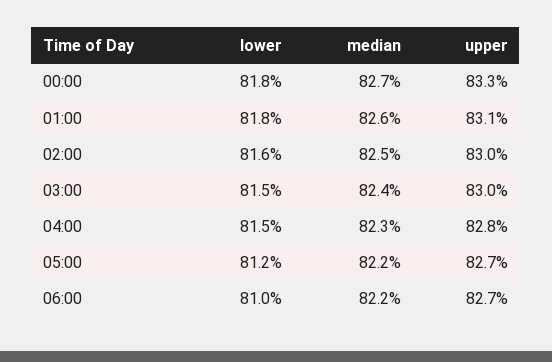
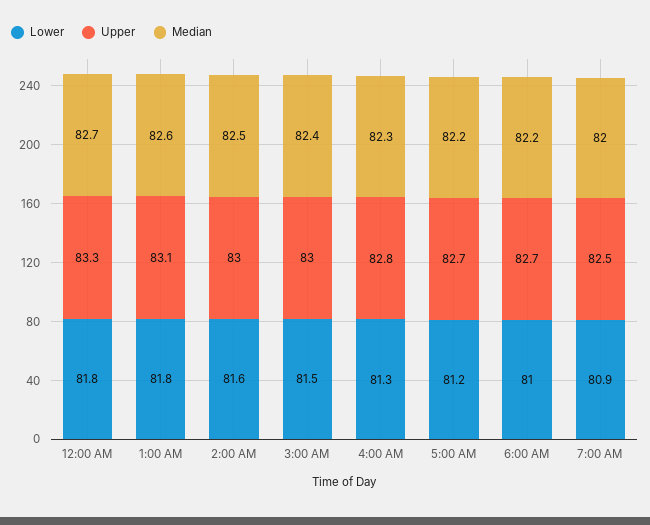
lower, 04:00: 81.5 -> 81.3
lower, 7:00 AM: none -> 80.9
upper, 7:00 AM: none -> 82.5
median, 7:00 AM: none -> 82

